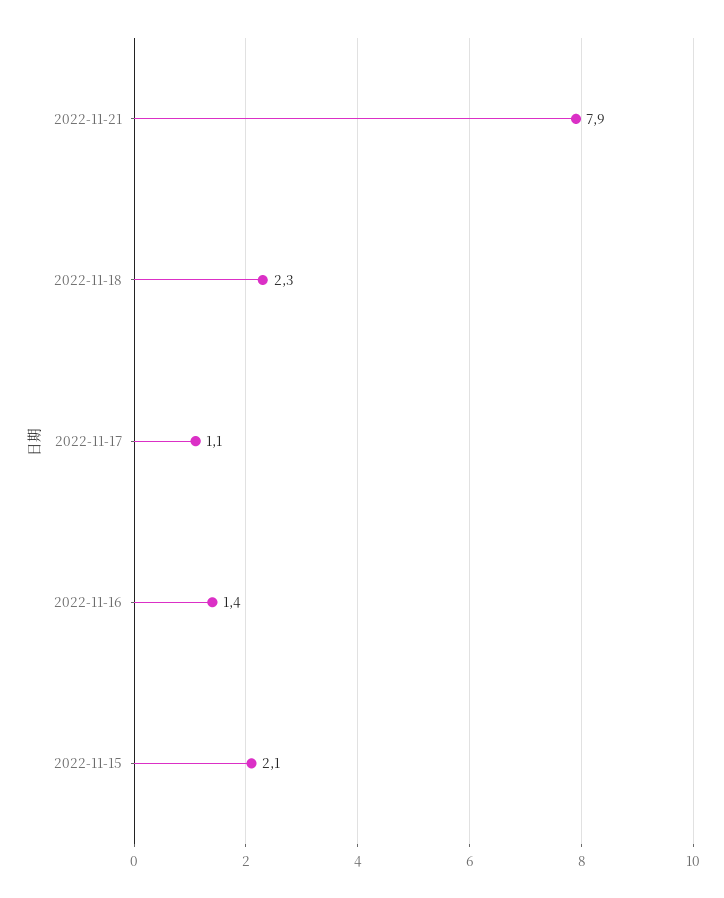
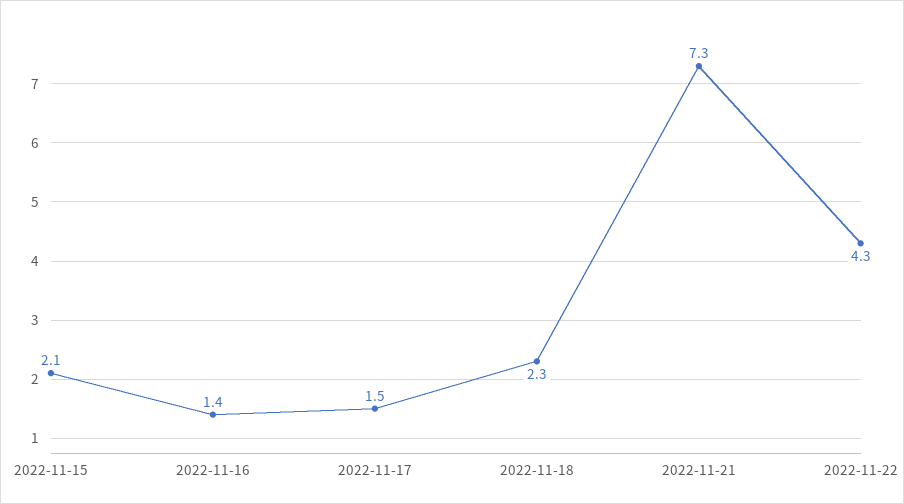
2022-11-21: 7.9 -> 7.3
2022-11-17: 1.1 -> 1.5
2022-11-22: none -> 4.3

